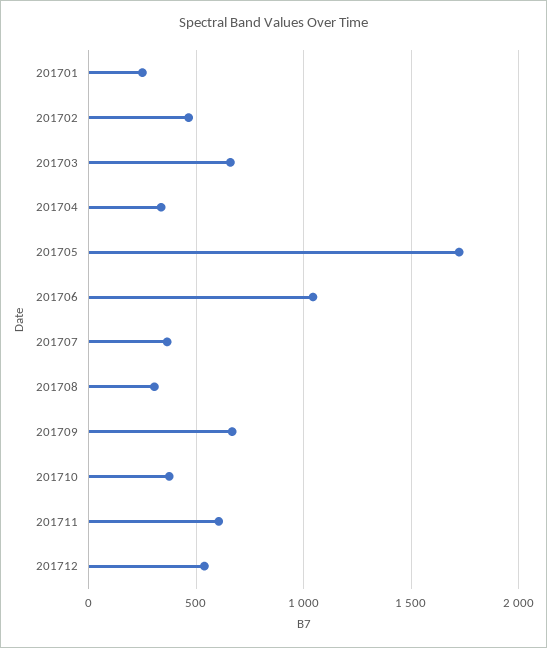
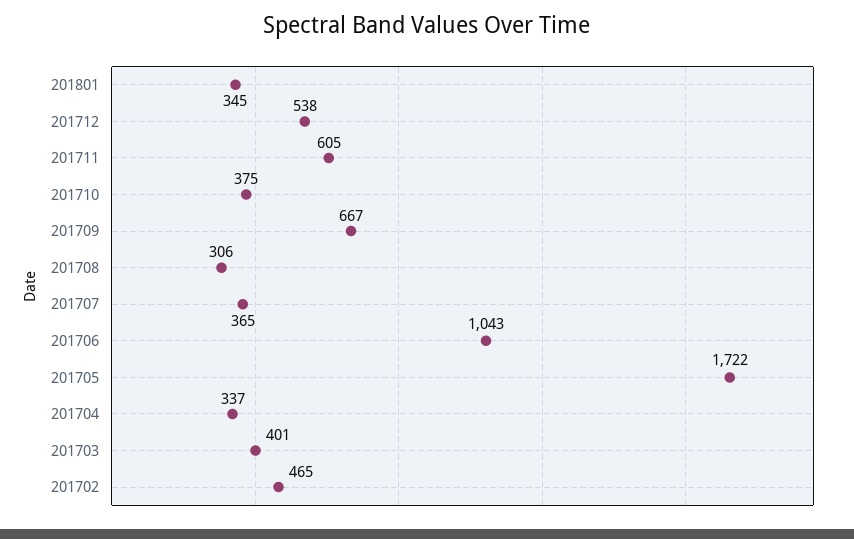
201701: 250 -> none
201703: 650 -> 401
201801: none -> 345

